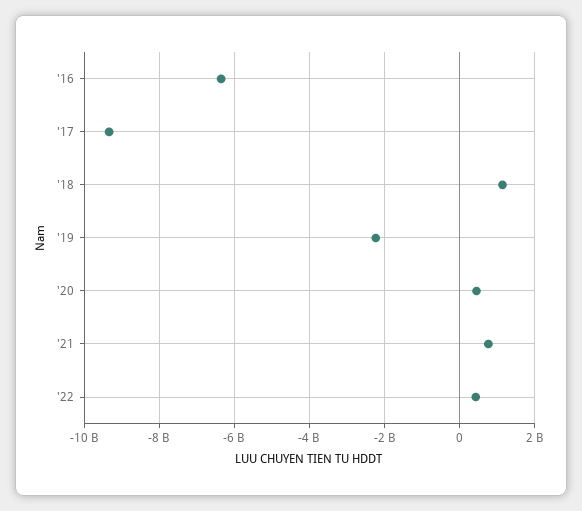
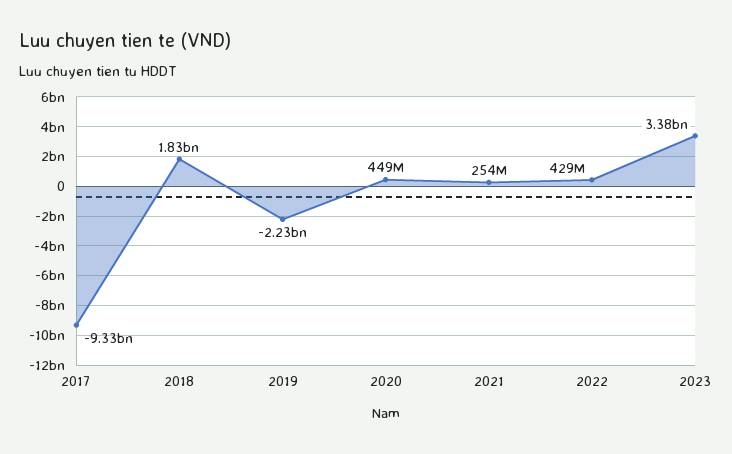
'16: -6400000000 -> none
'18: 1200000000 -> 1830000000
'21: 800000000 -> 254000000
2023: none -> 3380000000

